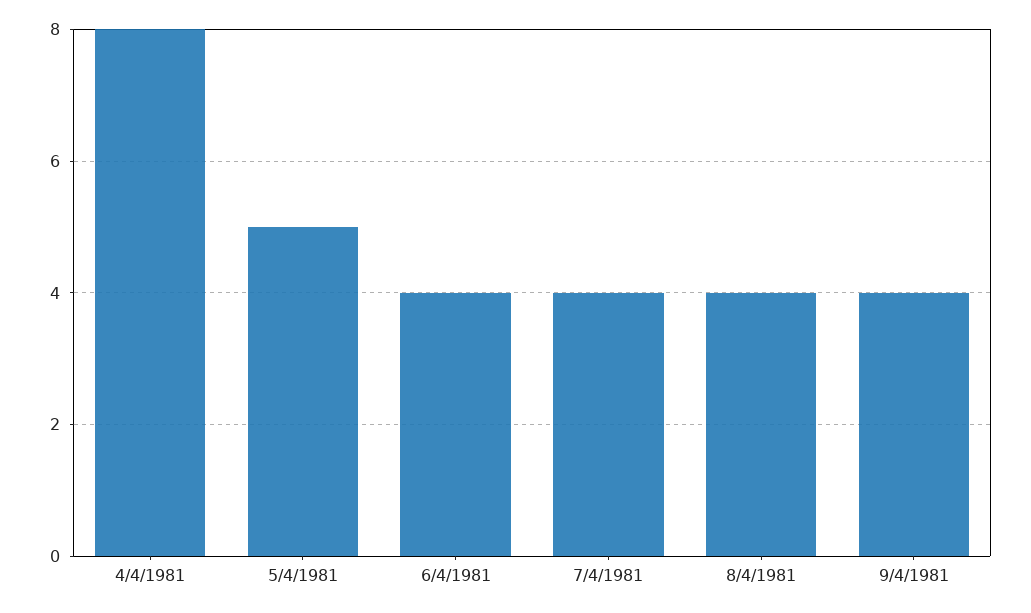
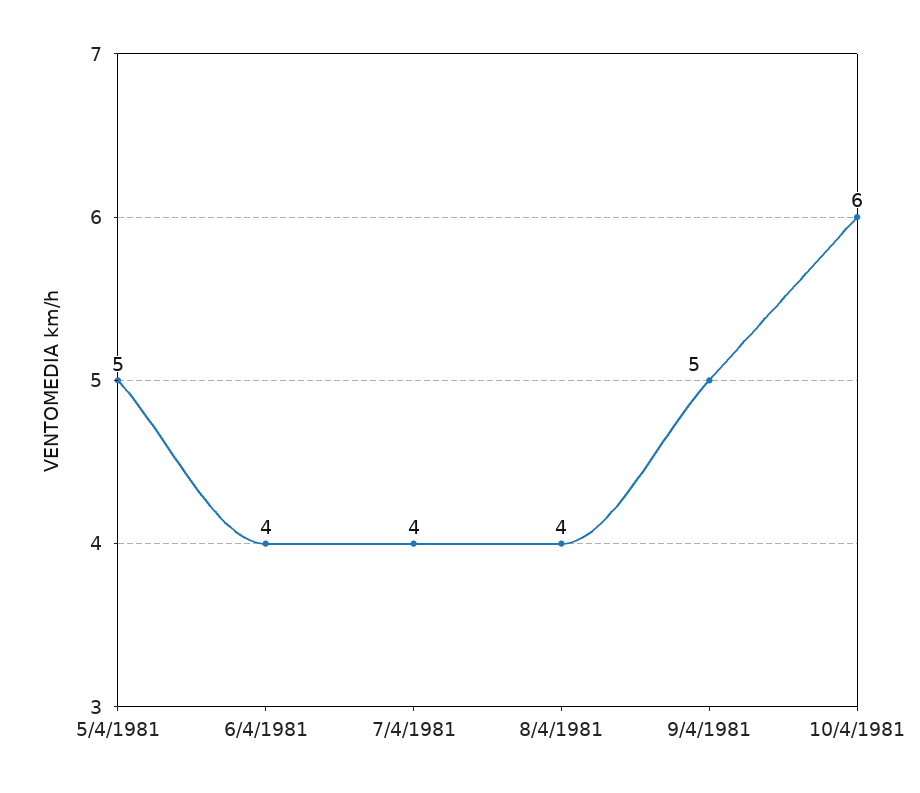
4/4/1981: 8 -> none
9/4/1981: 4 -> 5
10/4/1981: none -> 6

